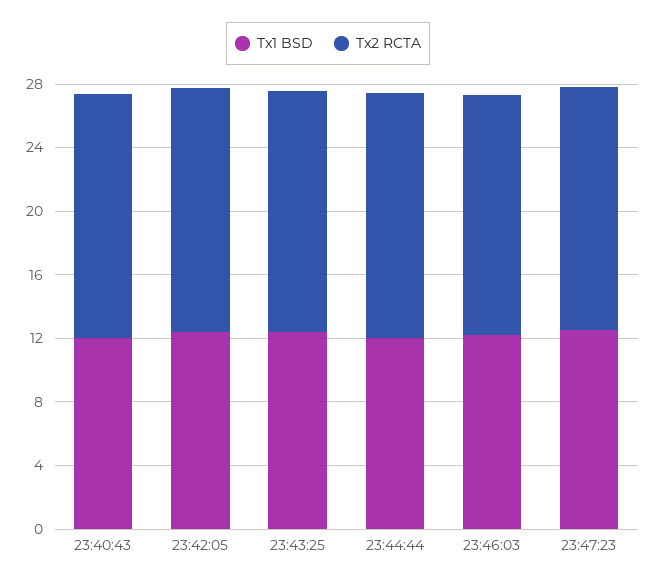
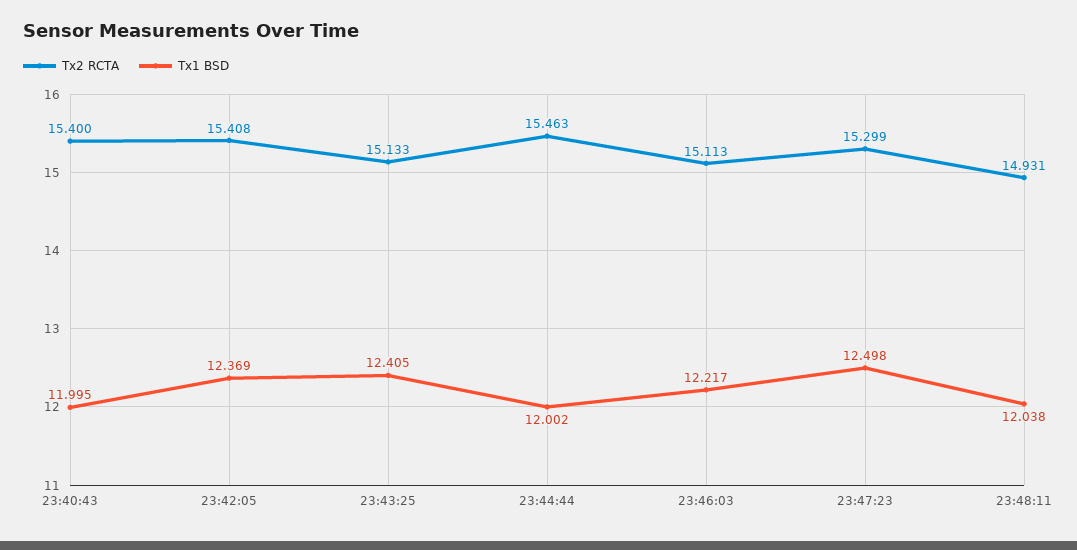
Tx2 RCTA, 23:48:11: none -> 14.931
Tx1 BSD, 23:48:11: none -> 12.038

